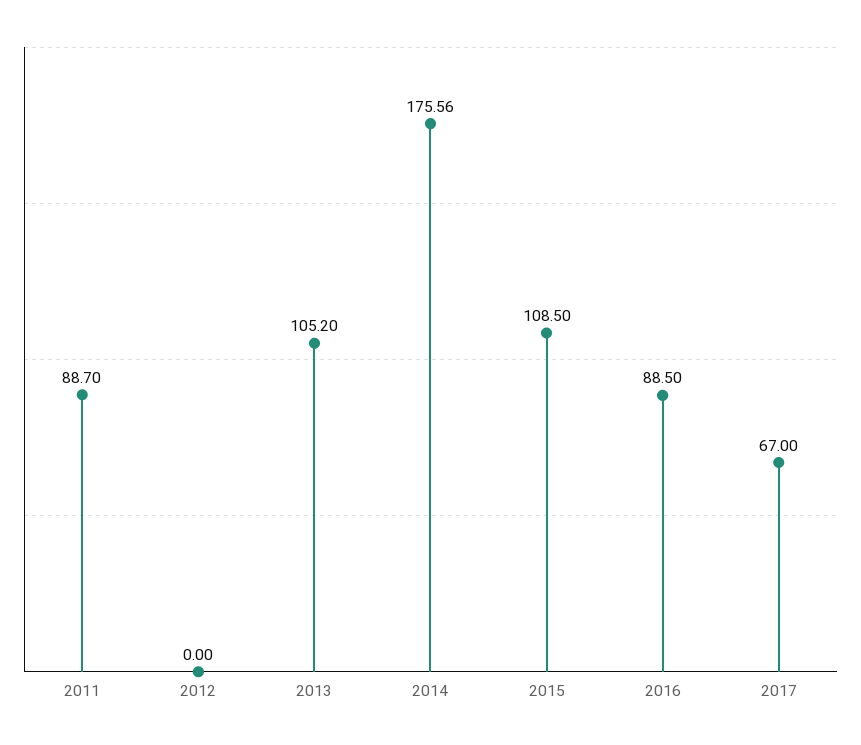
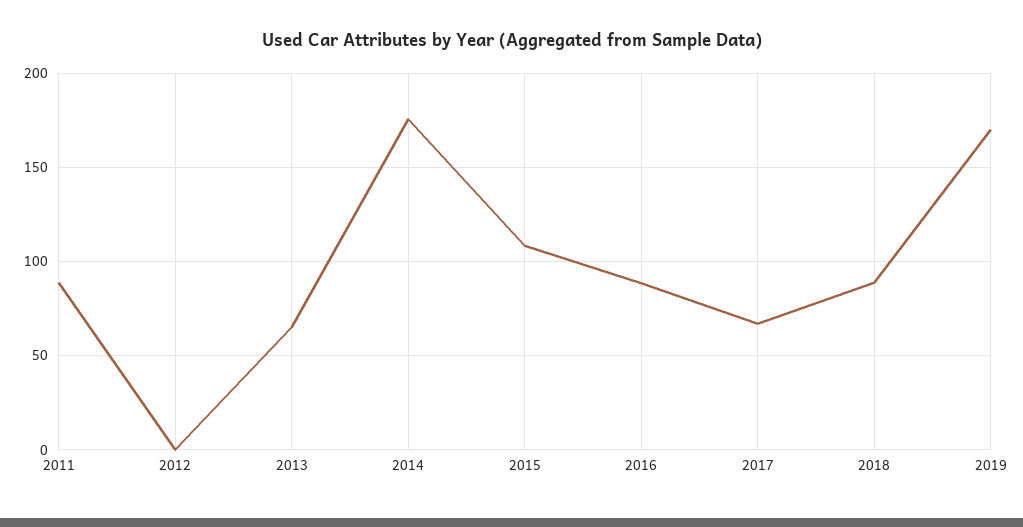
2013: 105.2 -> 65
2018: none -> 90
2019: none -> 170

